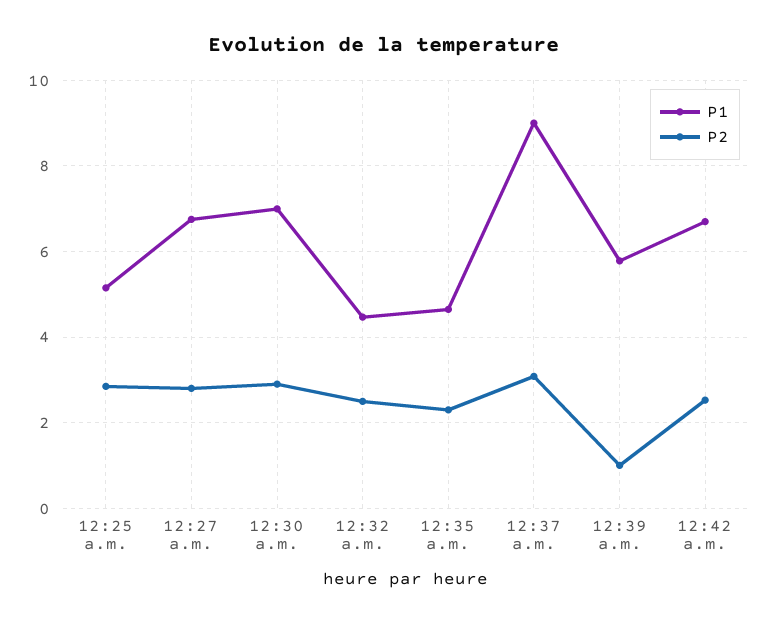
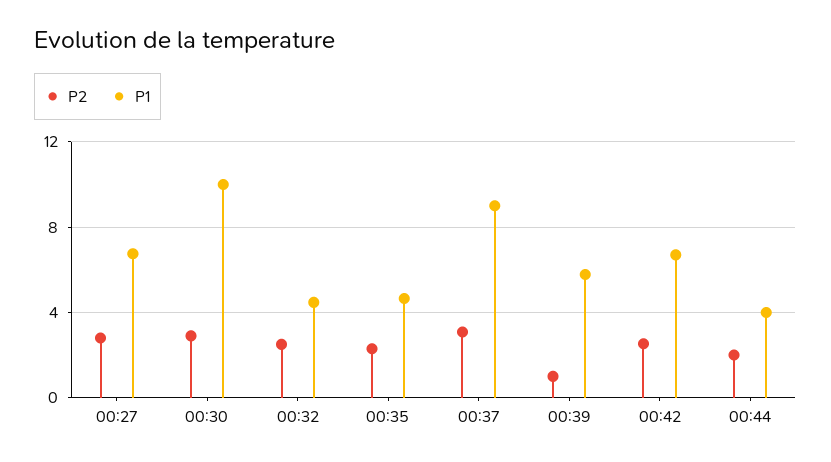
P1, 12:25 a.m.: 5.2 -> none
P2, 12:25 a.m.: 2.8 -> none
P1, 12:30 a.m.: 7 -> 10
P2, 00:44: none -> 2
P1, 00:44: none -> 4

